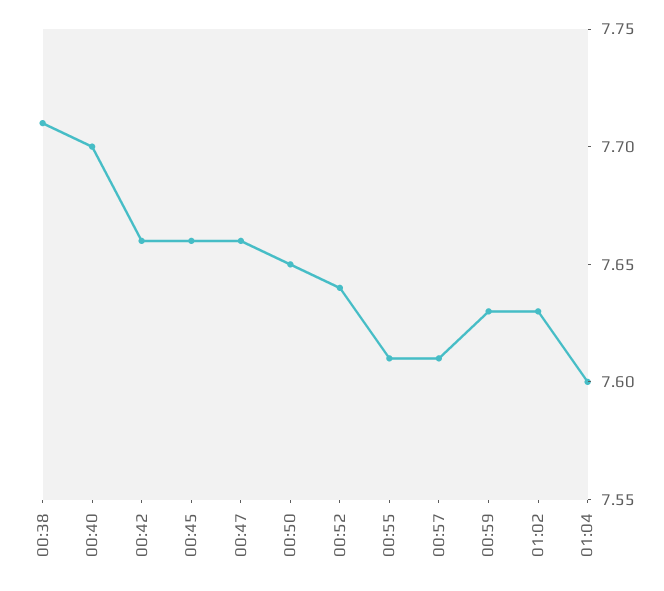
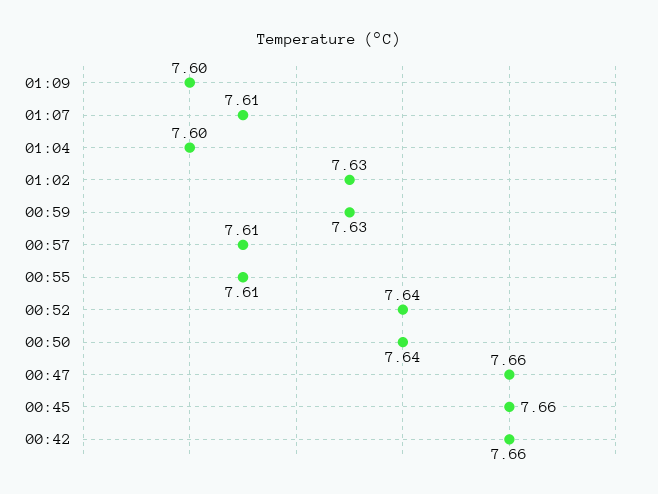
00:38: 7.71 -> none
00:40: 7.7 -> none
00:50: 7.65 -> 7.64
01:09: none -> 7.6
01:07: none -> 7.61

